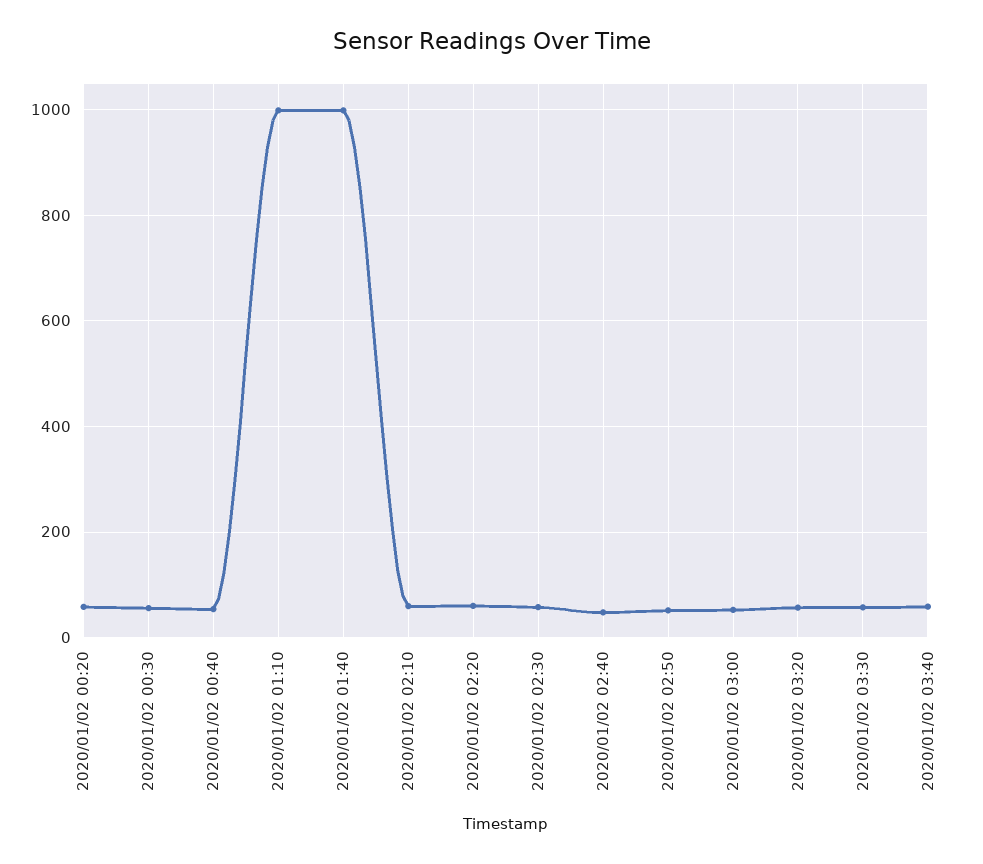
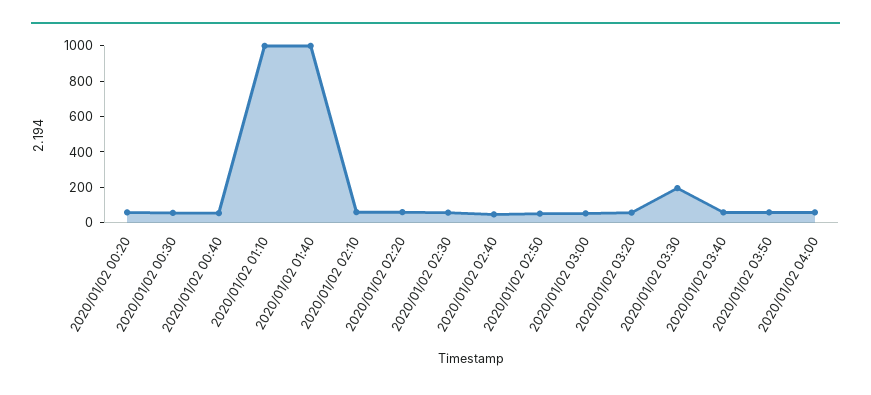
2020/01/02 03:30: 60 -> 200
2020/01/02 03:50: none -> 50
2020/01/02 04:00: none -> 50

